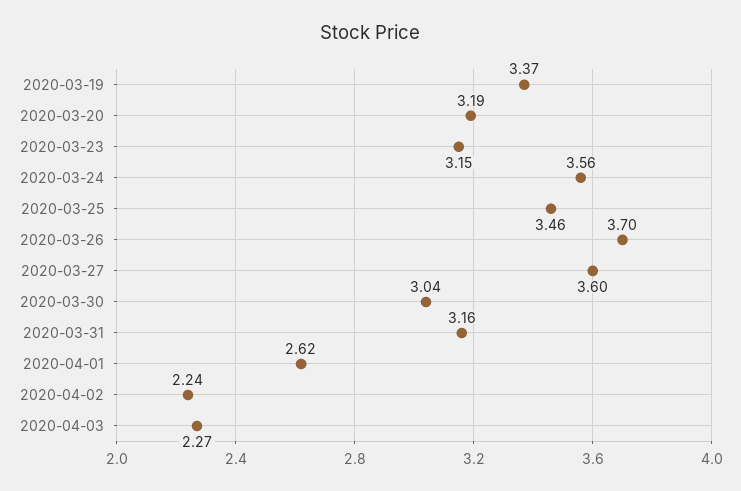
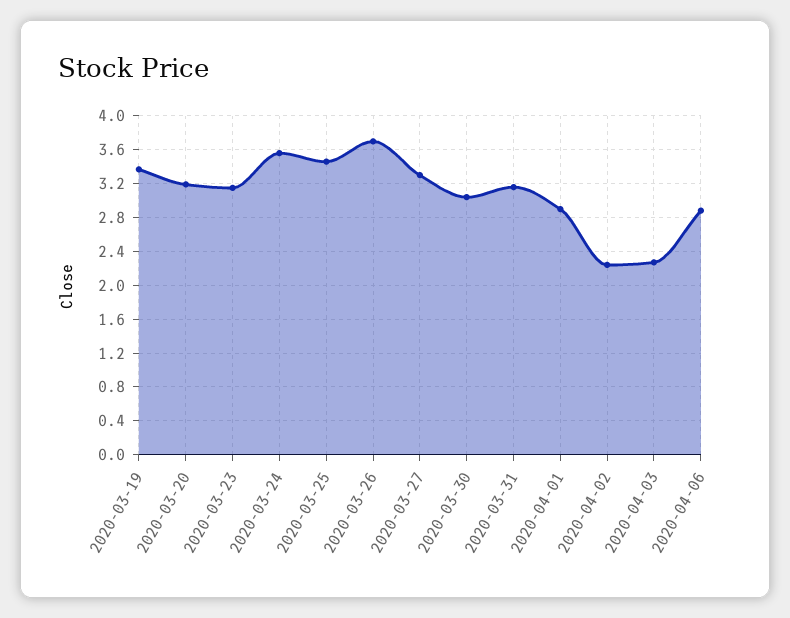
2020-03-27: 3.6 -> 3.3
2020-04-01: 2.62 -> 2.9
2020-04-06: none -> 2.9

